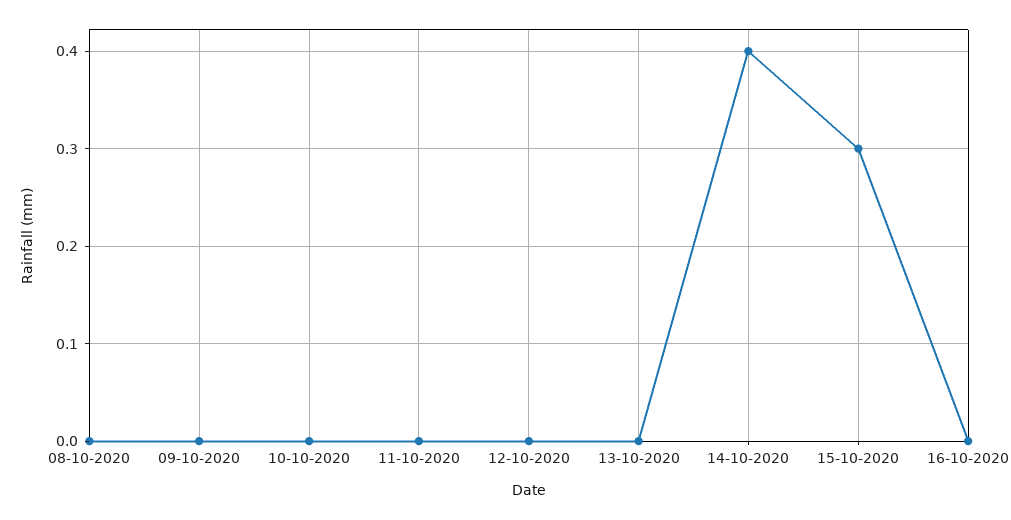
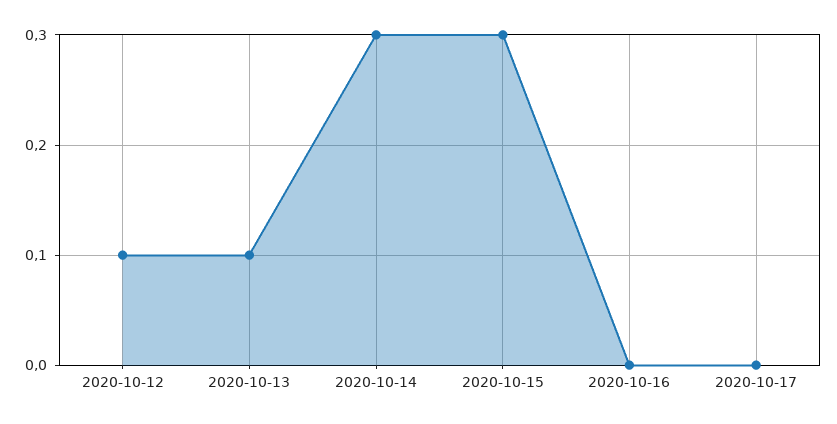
08-10-2020: 0 -> none
09-10-2020: 0 -> none
10-10-2020: 0 -> none
11-10-2020: 0 -> none
12-10-2020: 0 -> 0.1
13-10-2020: 0 -> 0.1
14-10-2020: 0.4 -> 0.3
2020-10-17: none -> 0

